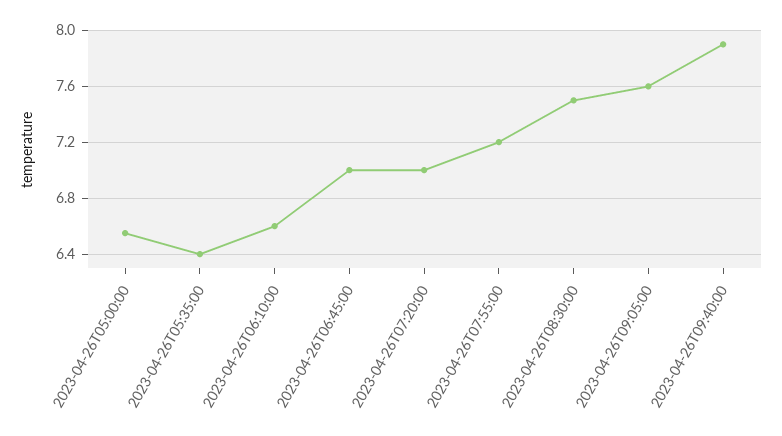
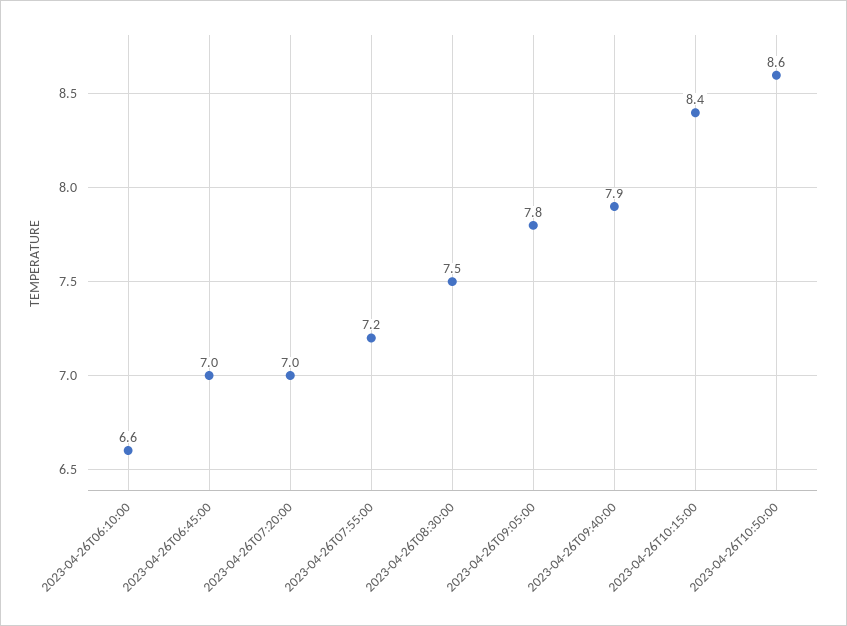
2023-04-26T05:00:00: 6.55 -> none
2023-04-26T05:35:00: 6.4 -> none
2023-04-26T09:05:00: 7.6 -> 7.8
2023-04-26T10:15:00: none -> 8.4
2023-04-26T10:50:00: none -> 8.6

